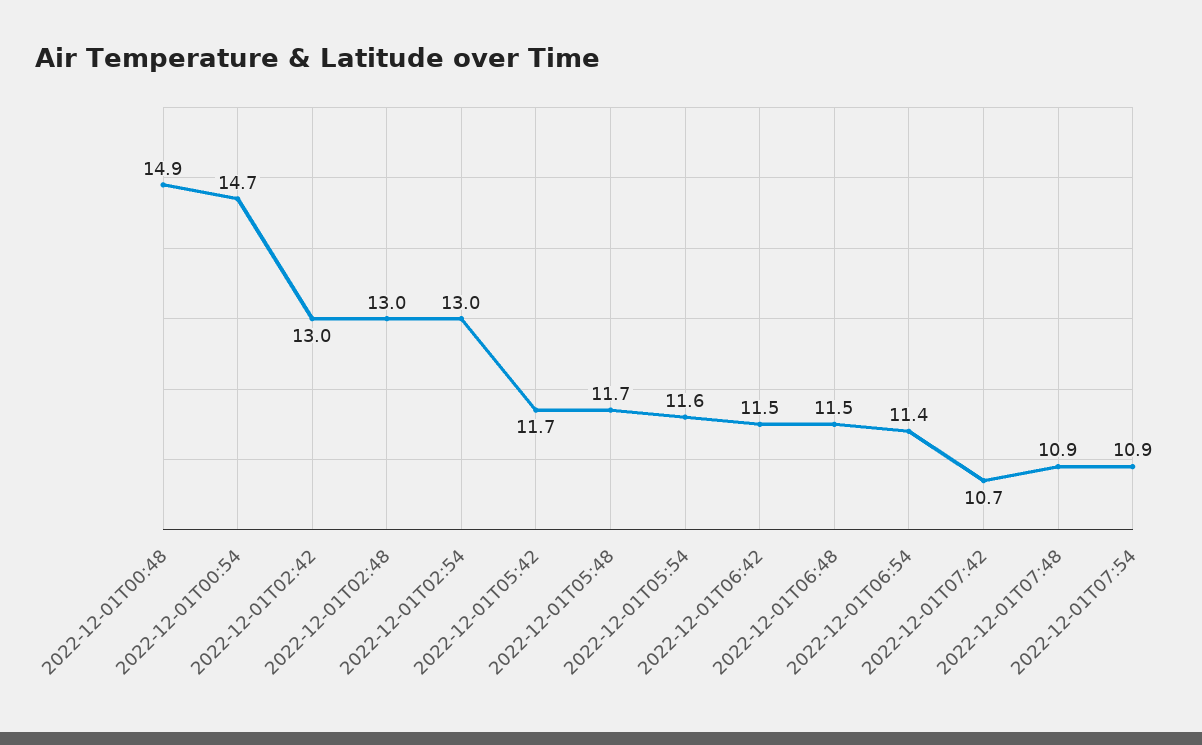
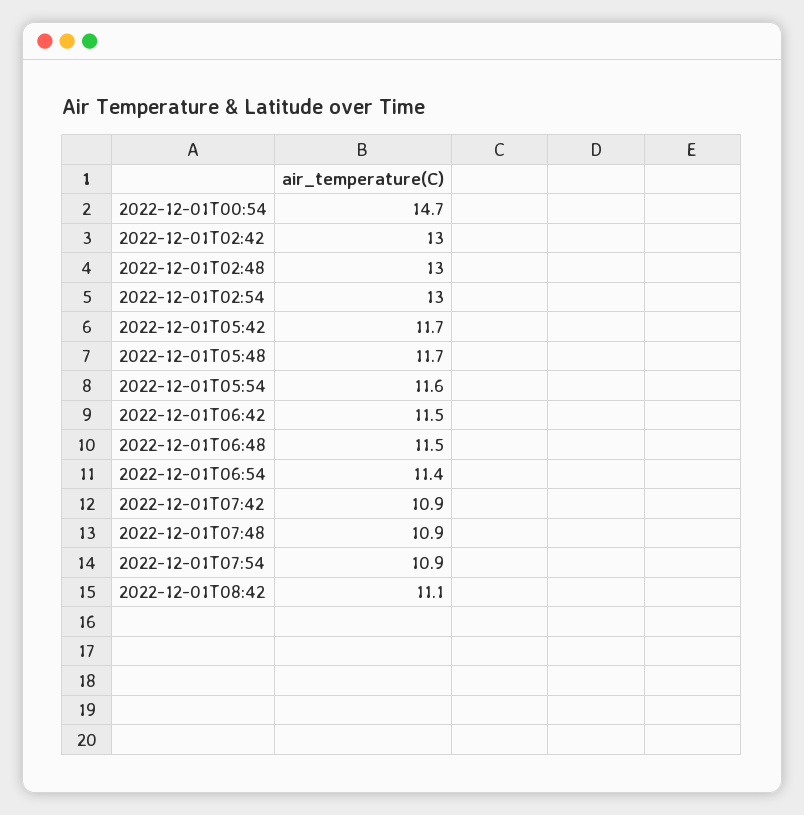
2022-12-01T00:48: 14.9 -> none
2022-12-01T07:42: 10.7 -> 10.9
2022-12-01T08:42: none -> 11.1

